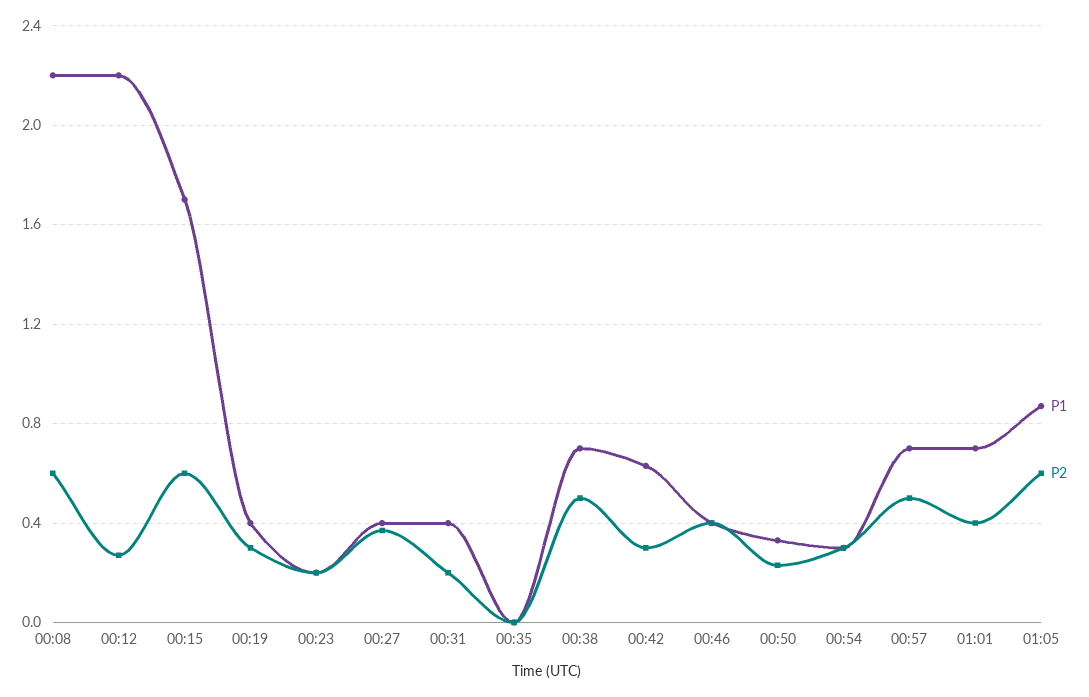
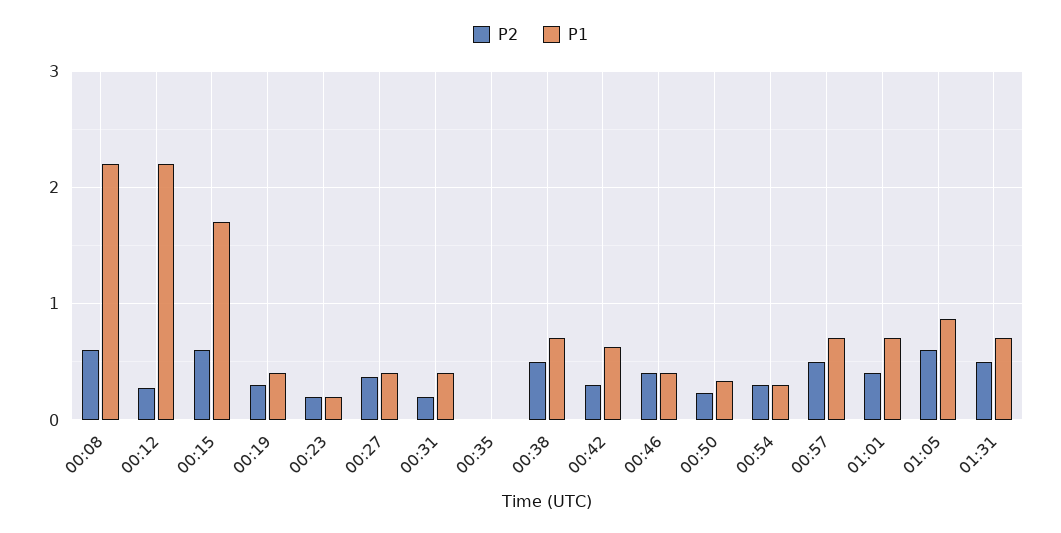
P2, 01:31: none -> 0.5
P1, 01:31: none -> 0.7

